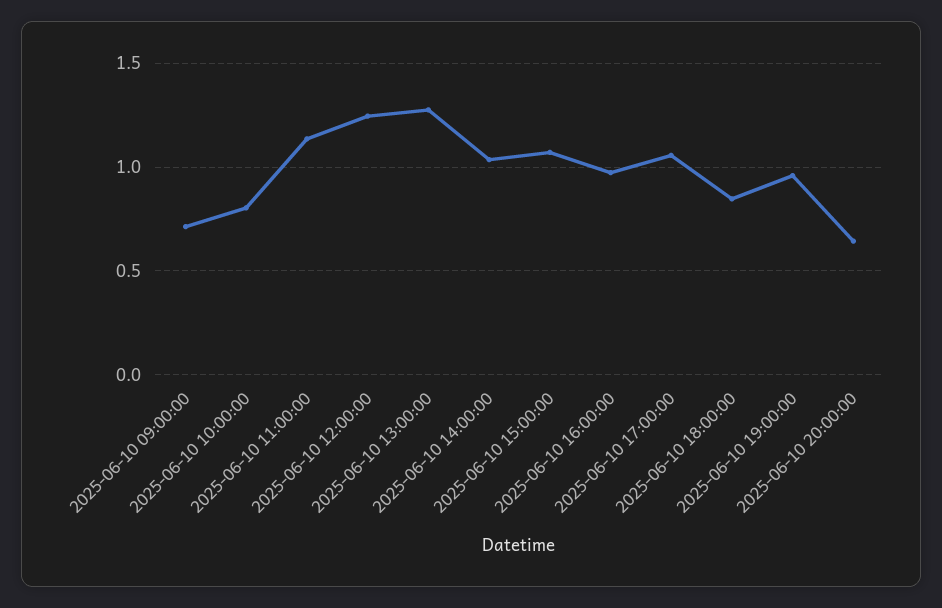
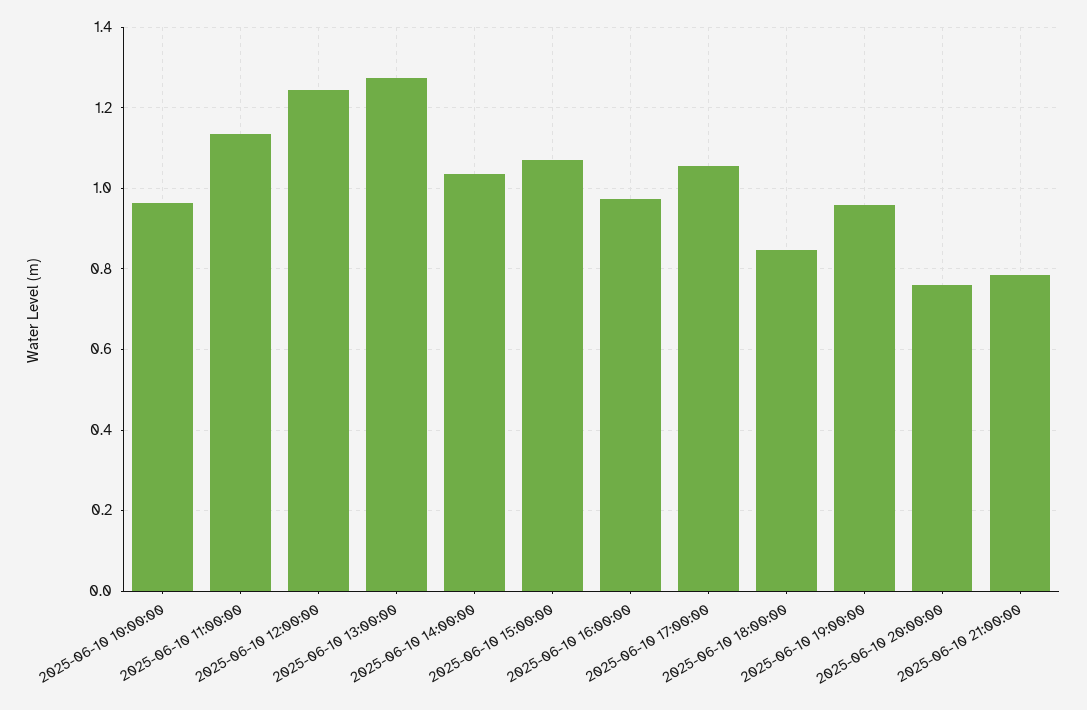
2025-06-10 09:00:00: 0.7 -> none
2025-06-10 10:00:00: 0.8 -> 0.96
2025-06-10 20:00:00: 0.65 -> 0.76
2025-06-10 21:00:00: none -> 0.78

